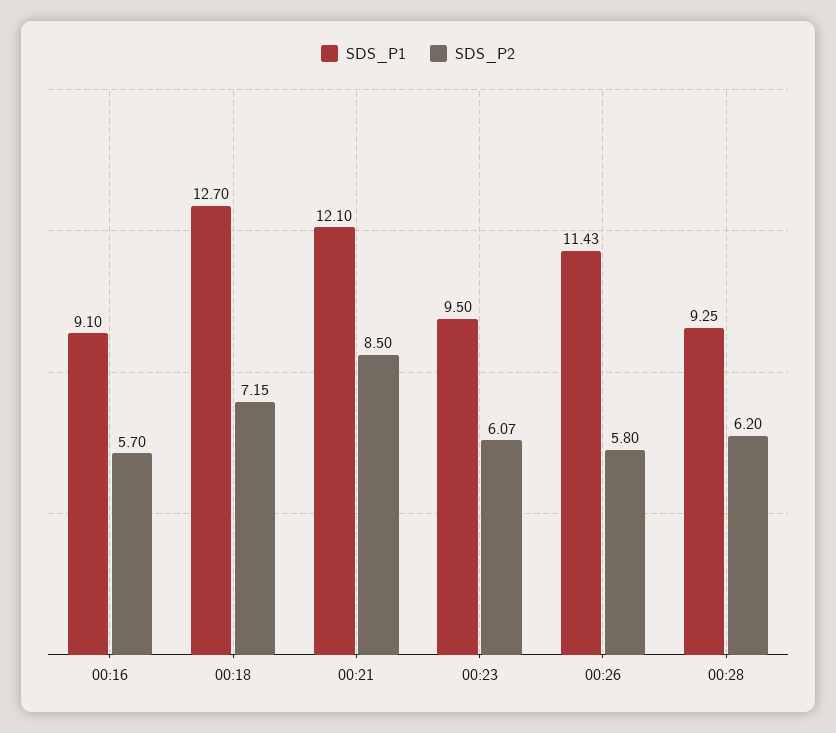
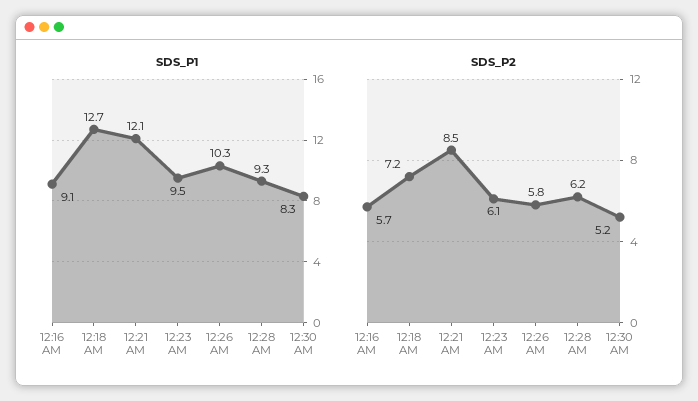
SDS_P1, 00:26: 11.43 -> 10.3
SDS_P1, 12:30 AM: none -> 8.3
SDS_P2, 12:30 AM: none -> 5.2

